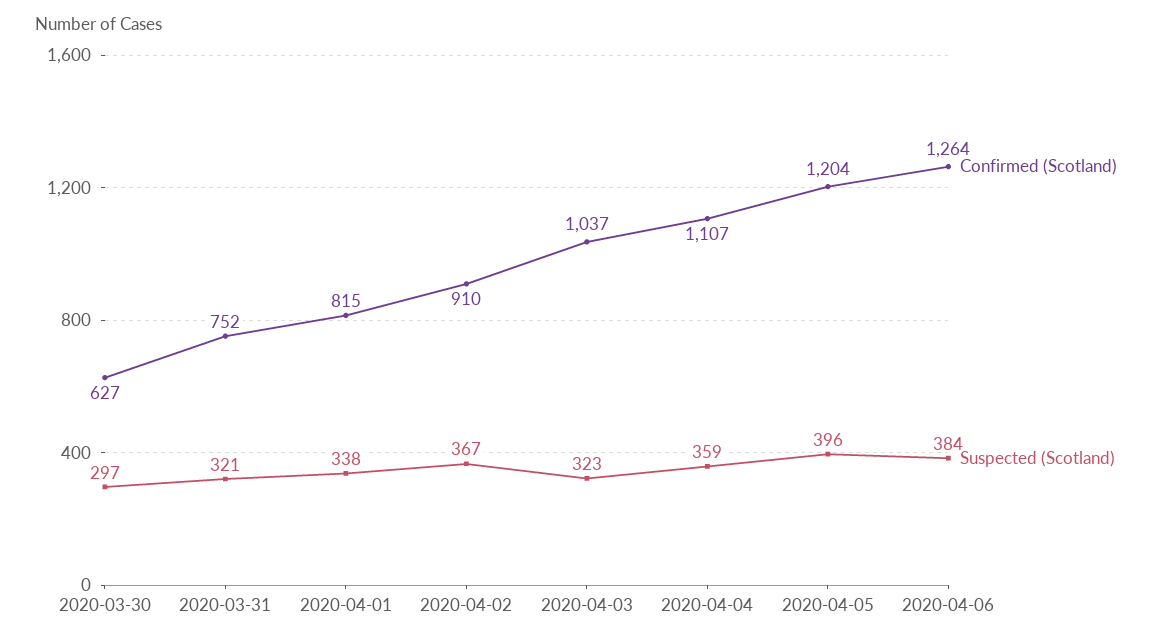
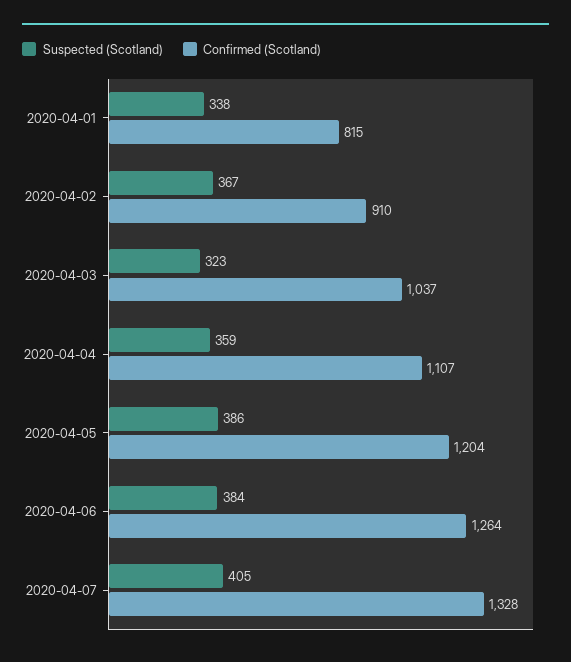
Confirmed (Scotland), 2020-03-30: 627 -> none
Suspected (Scotland), 2020-03-30: 297 -> none
Confirmed (Scotland), 2020-03-31: 752 -> none
Suspected (Scotland), 2020-03-31: 321 -> none
Suspected (Scotland), 2020-04-05: 396 -> 386
Suspected (Scotland), 2020-04-07: none -> 405
Confirmed (Scotland), 2020-04-07: none -> 1328

